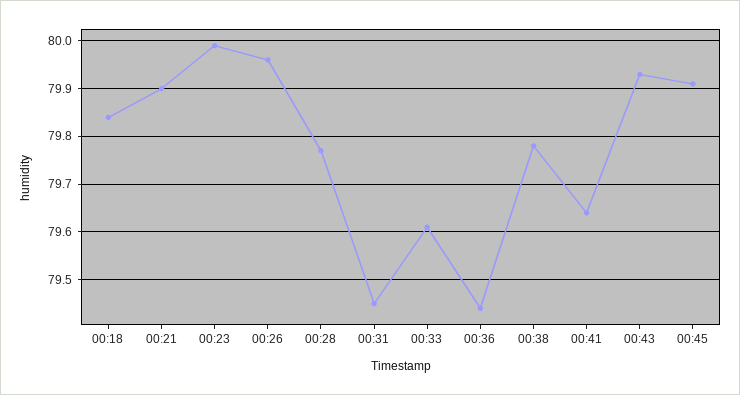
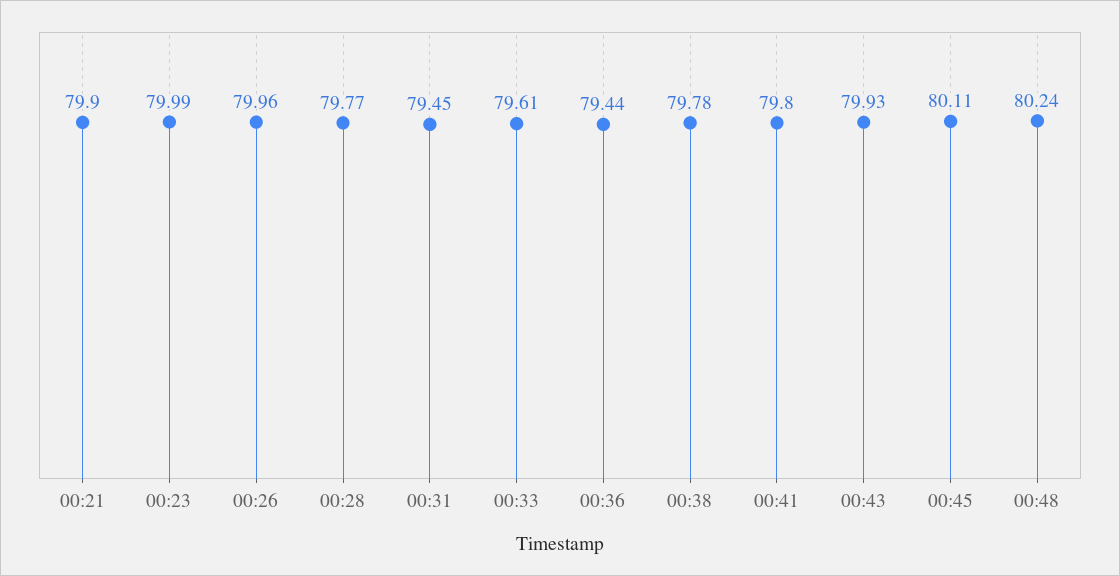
00:18: 79.85 -> none
00:41: 79.65 -> 79.8
00:45: 79.9 -> 80.11
00:48: none -> 80.24

